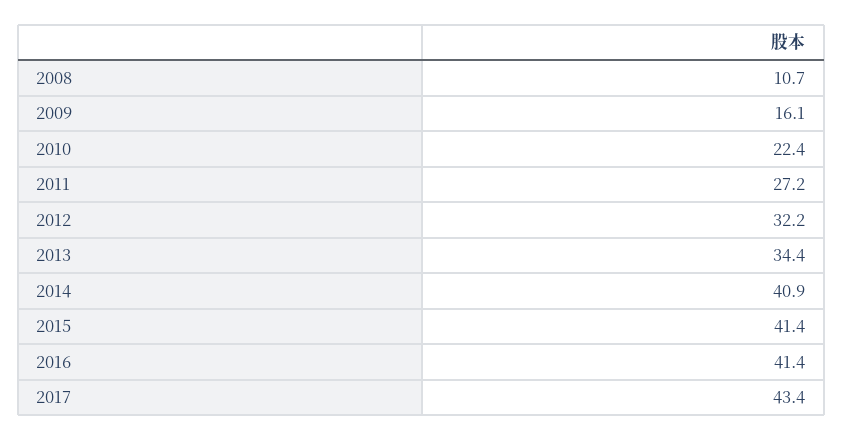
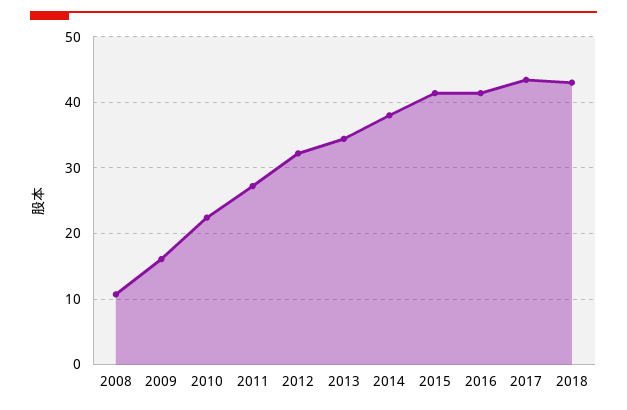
2014: 40.9 -> 38
2018: none -> 43

